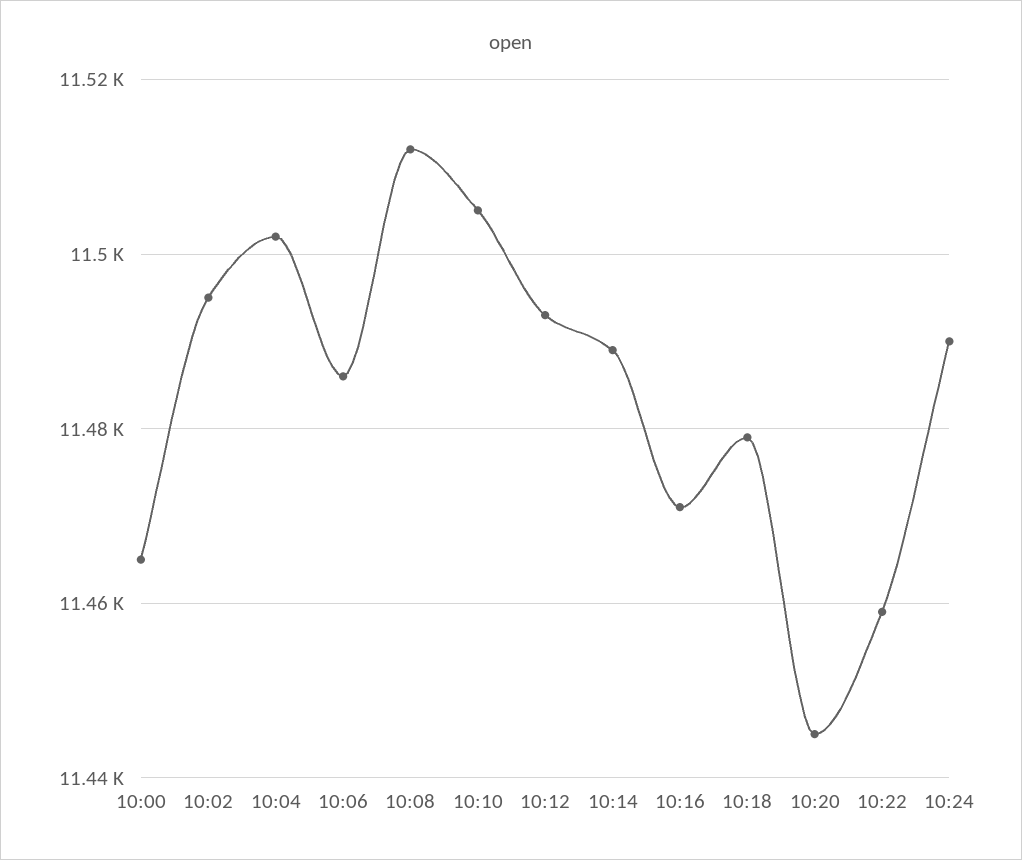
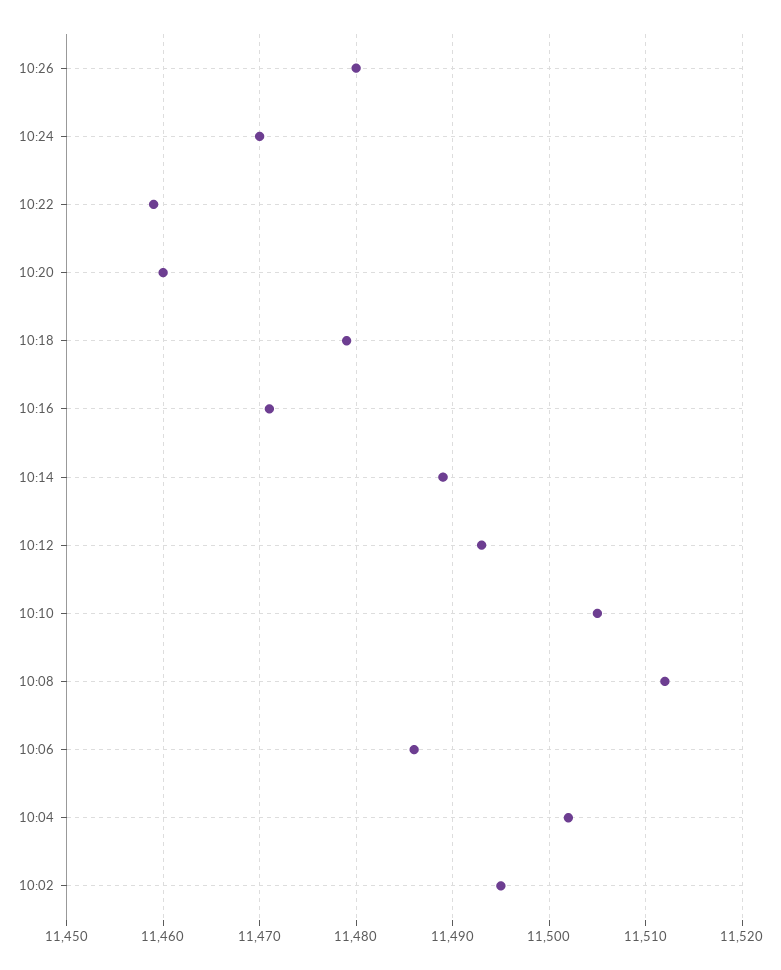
10:00: 11465 -> none
10:20: 11445 -> 11460
10:24: 11490 -> 11470
10:26: none -> 11480

